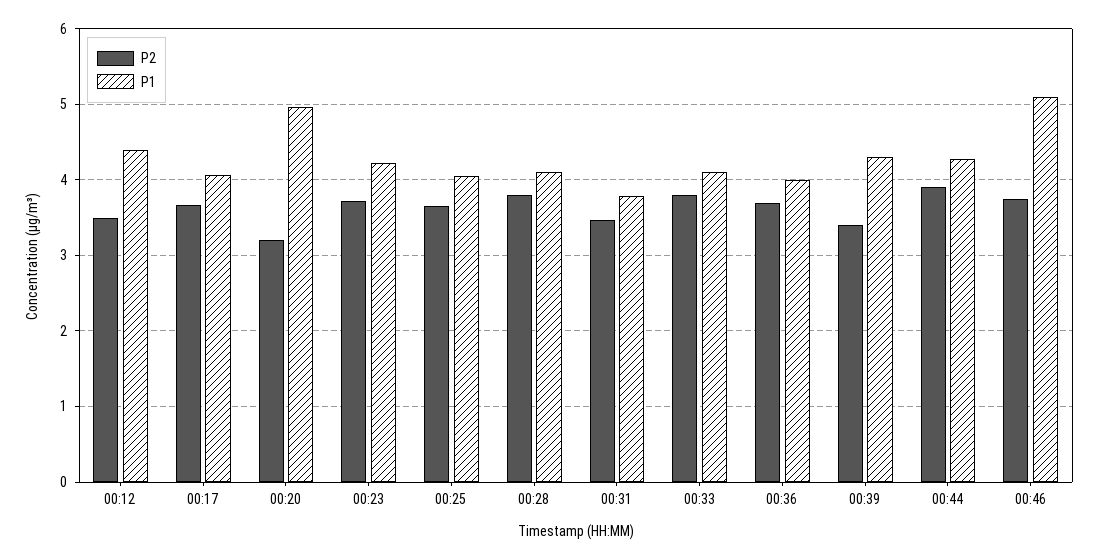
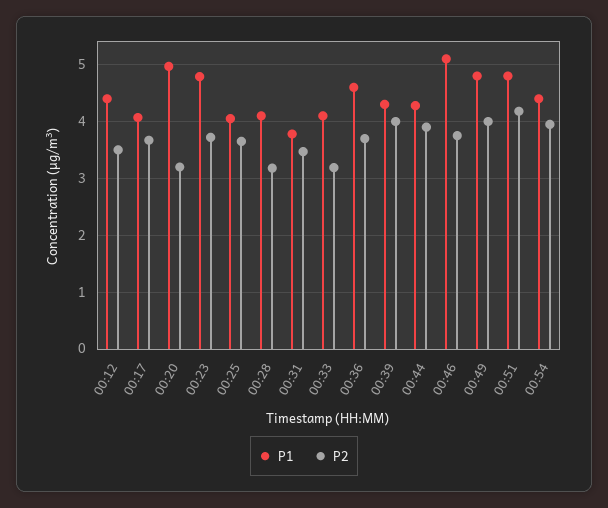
P1, 00:23: 4.2 -> 4.8
P2, 00:28: 3.8 -> 3.2
P2, 00:33: 3.8 -> 3.2
P1, 00:36: 4 -> 4.6
P2, 00:39: 3.4 -> 4
P1, 00:49: none -> 4.8
P2, 00:49: none -> 4
P1, 00:51: none -> 4.8
P2, 00:51: none -> 4.2
P1, 00:54: none -> 4.4
P2, 00:54: none -> 4

